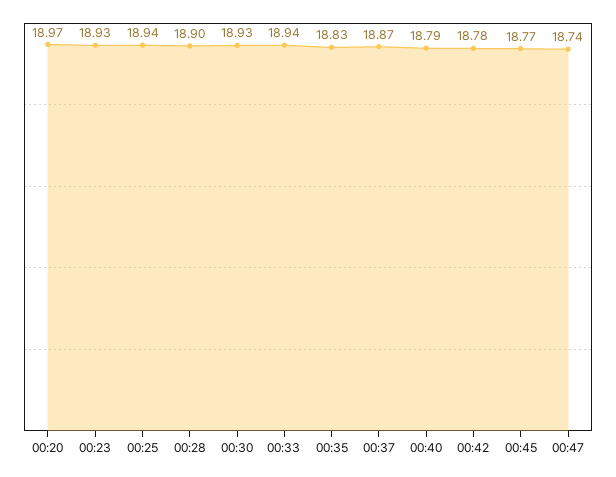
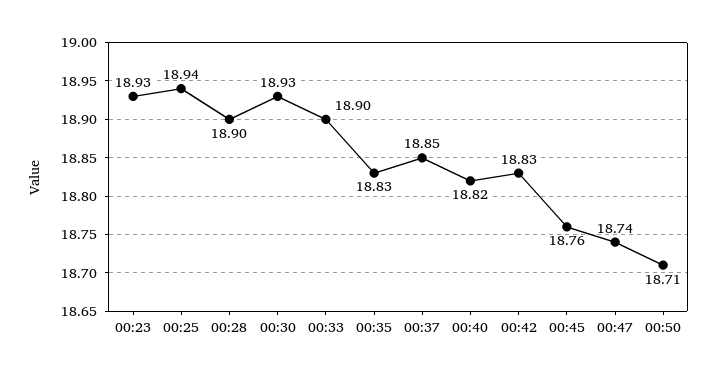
00:20: 18.97 -> none
00:33: 18.94 -> 18.9
00:37: 18.87 -> 18.85
00:40: 18.79 -> 18.82
00:42: 18.78 -> 18.83
00:45: 18.77 -> 18.76
00:50: none -> 18.71

